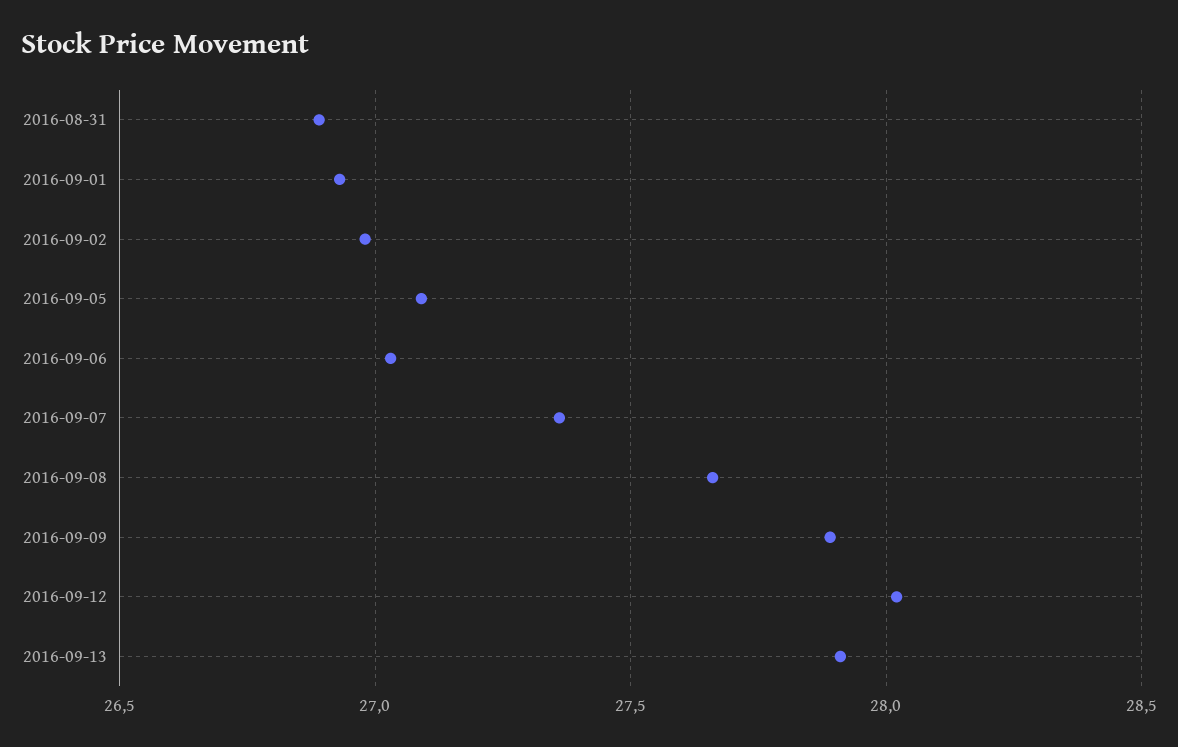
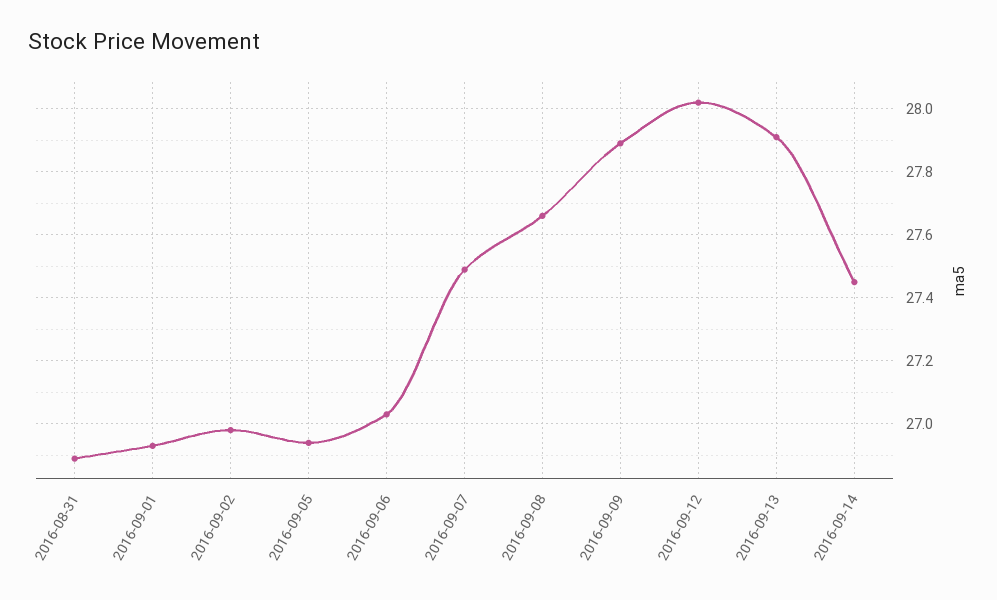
2016-09-05: 27.1 -> 26.95
2016-09-07: 27.35 -> 27.5
2016-09-14: none -> 27.45

